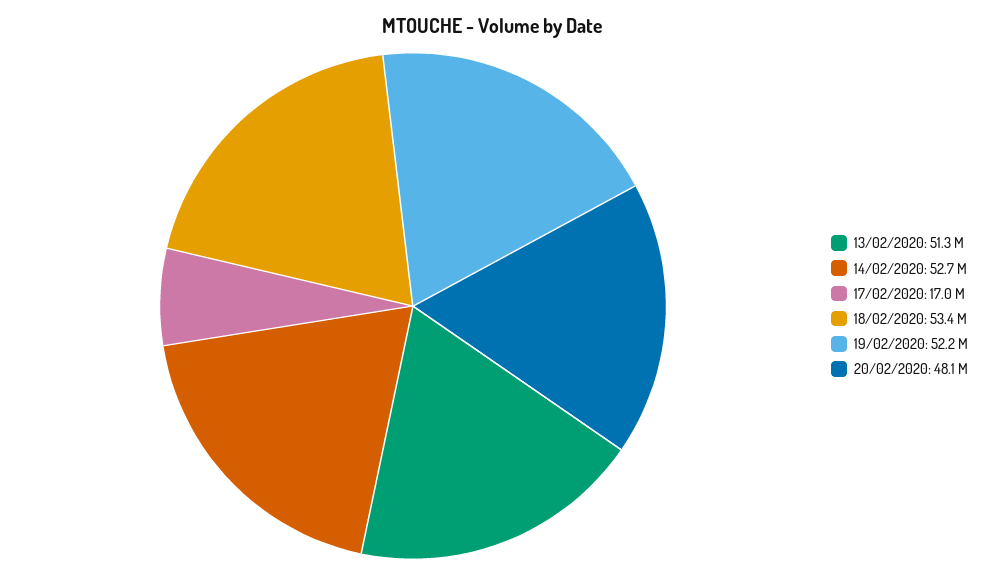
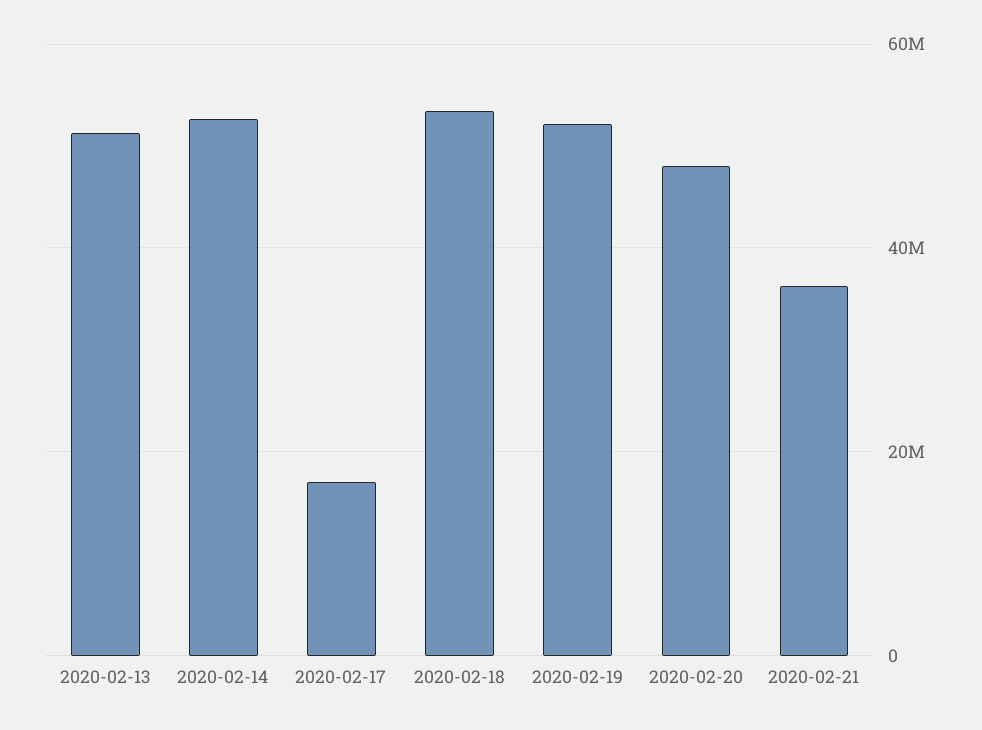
2020-02-21: none -> 36000000

